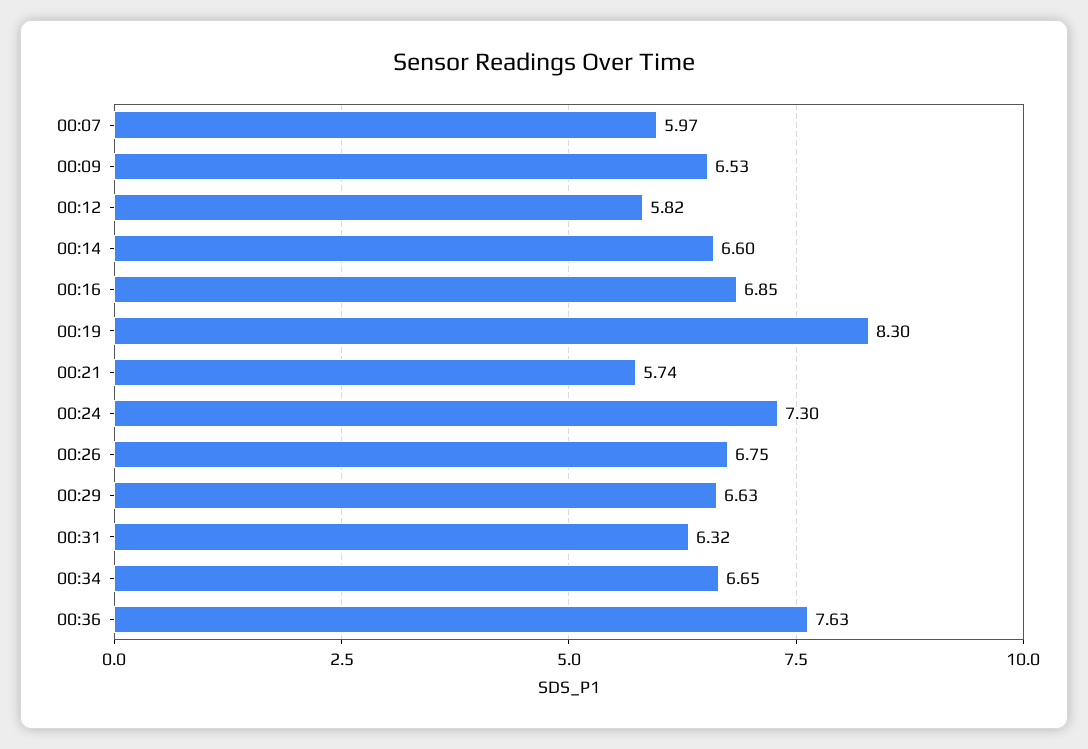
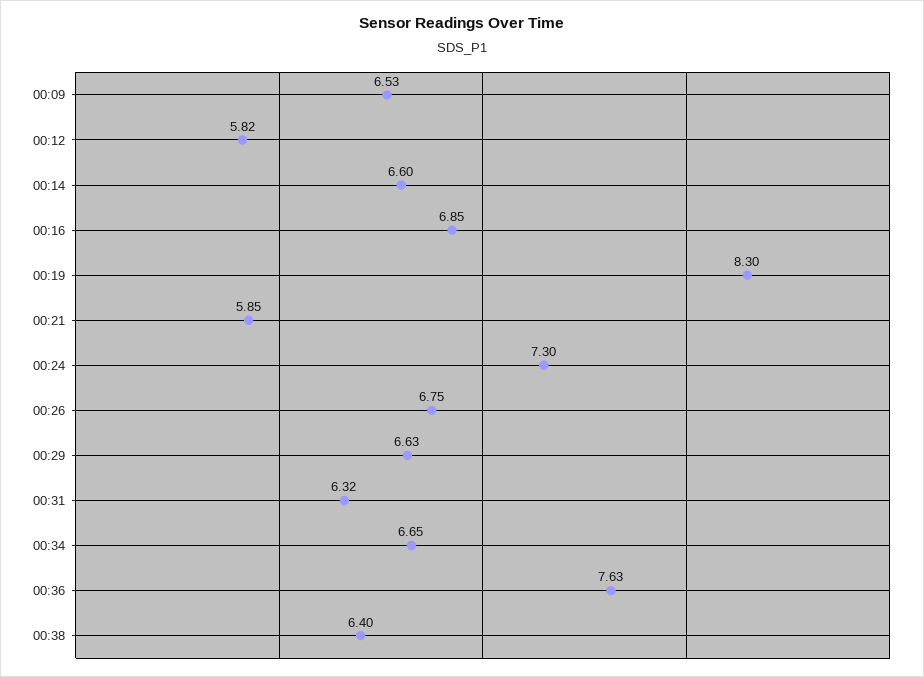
00:07: 5.97 -> none
00:21: 5.74 -> 5.85
00:38: none -> 6.4

